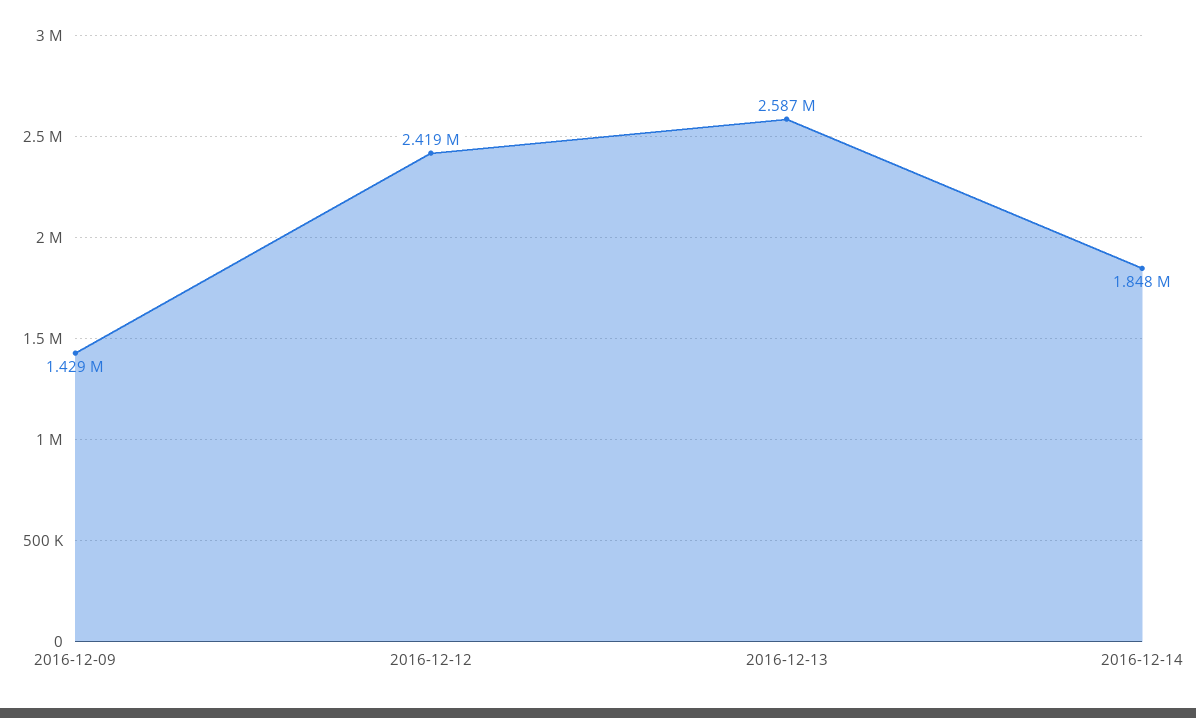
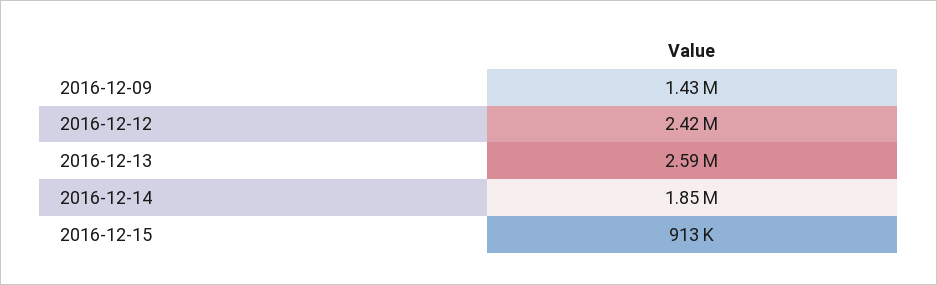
2016-12-15: none -> 913000

